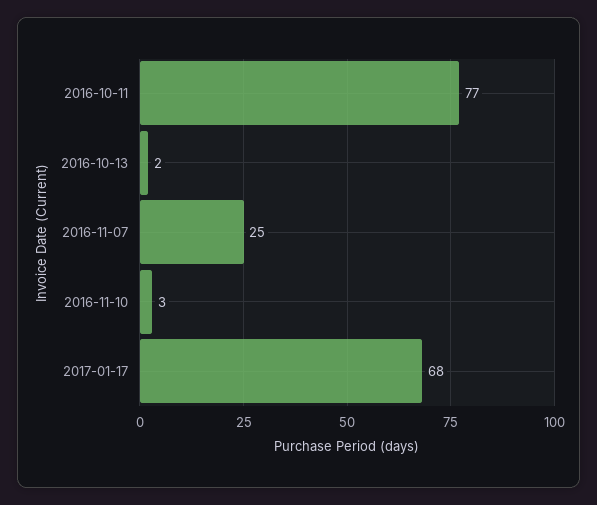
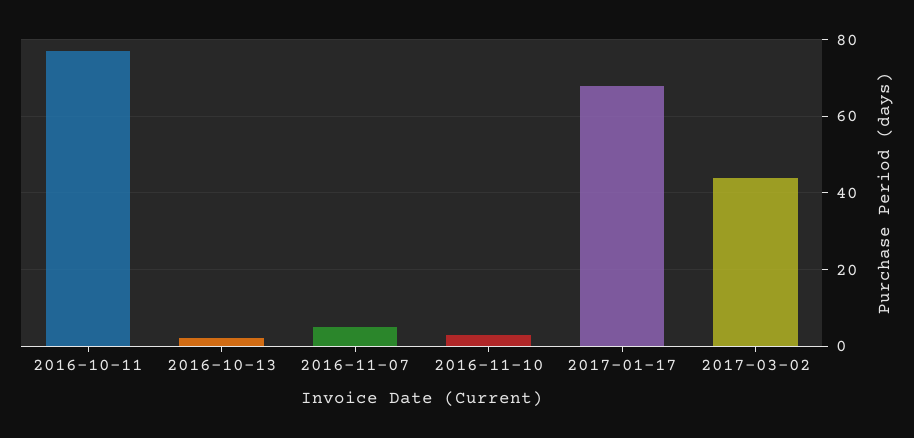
2016-11-07: 25 -> 5
2017-03-02: none -> 45

